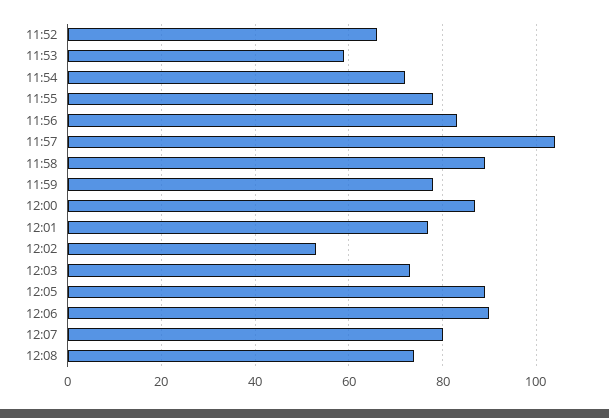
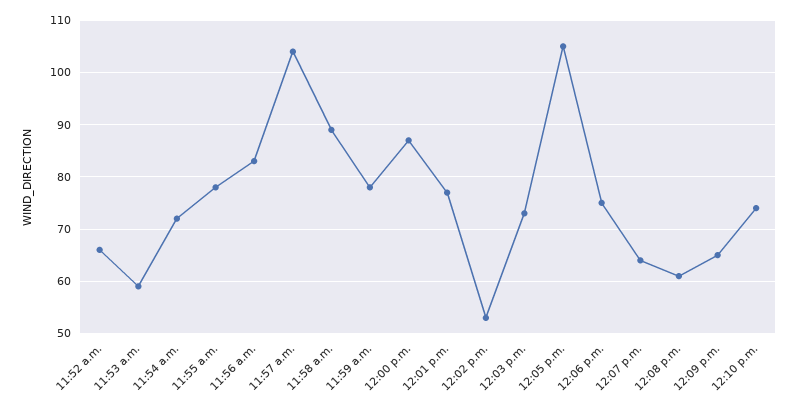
12:05: 90 -> 105
12:06: 90 -> 75
12:07: 80 -> 65
12:08: 75 -> 60
12:09 p.m.: none -> 65
12:10 p.m.: none -> 75

